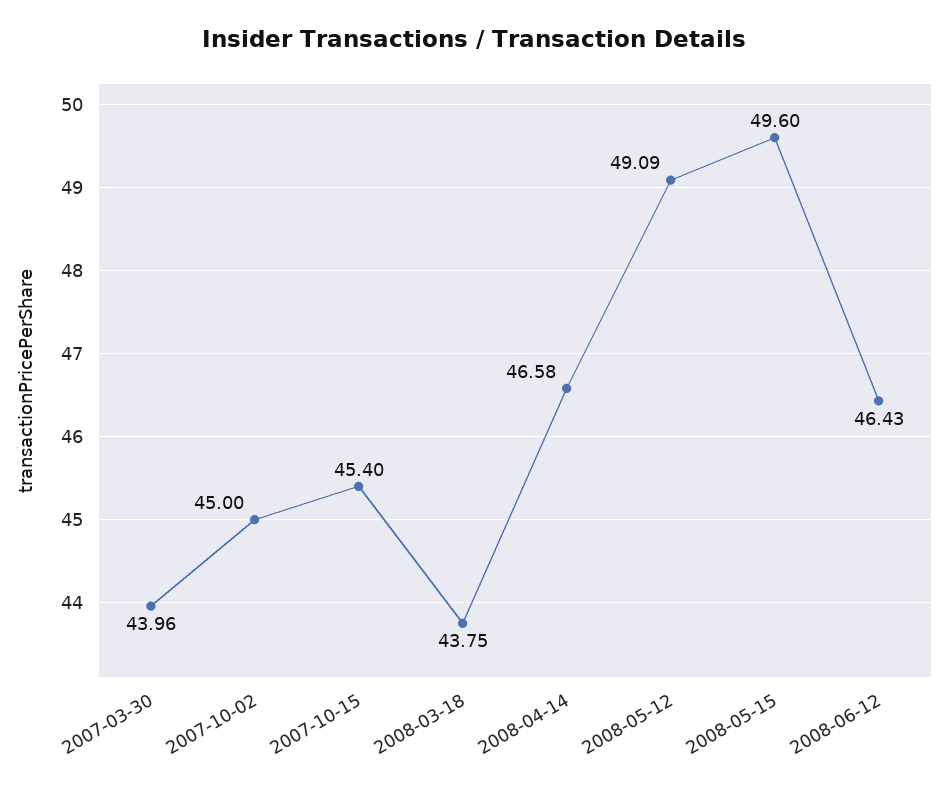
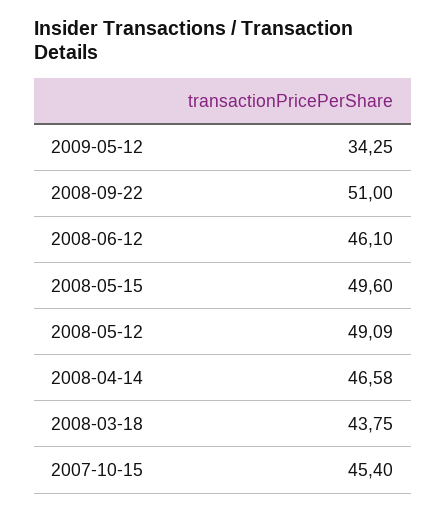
2007-03-30: 43.96 -> none
2007-10-02: 45 -> none
2008-06-12: 46.43 -> 46.1
2009-05-12: none -> 34.25
2008-09-22: none -> 51

